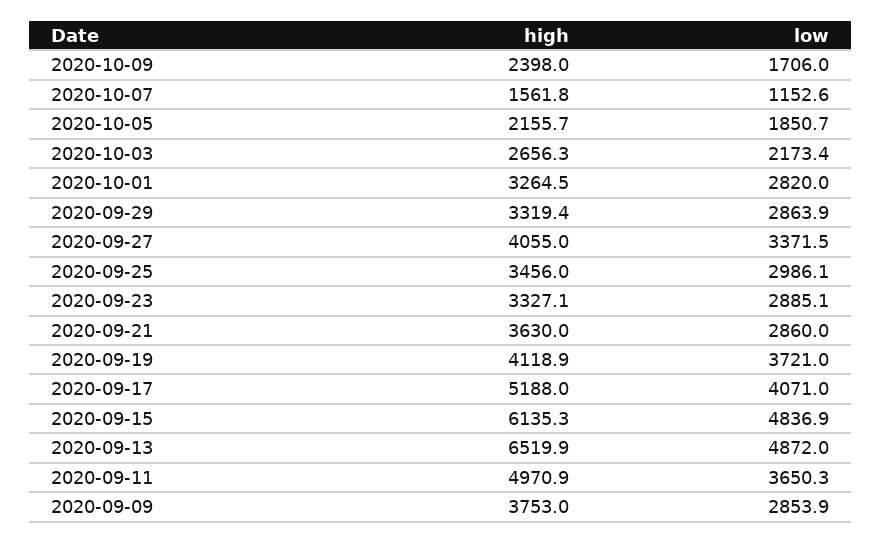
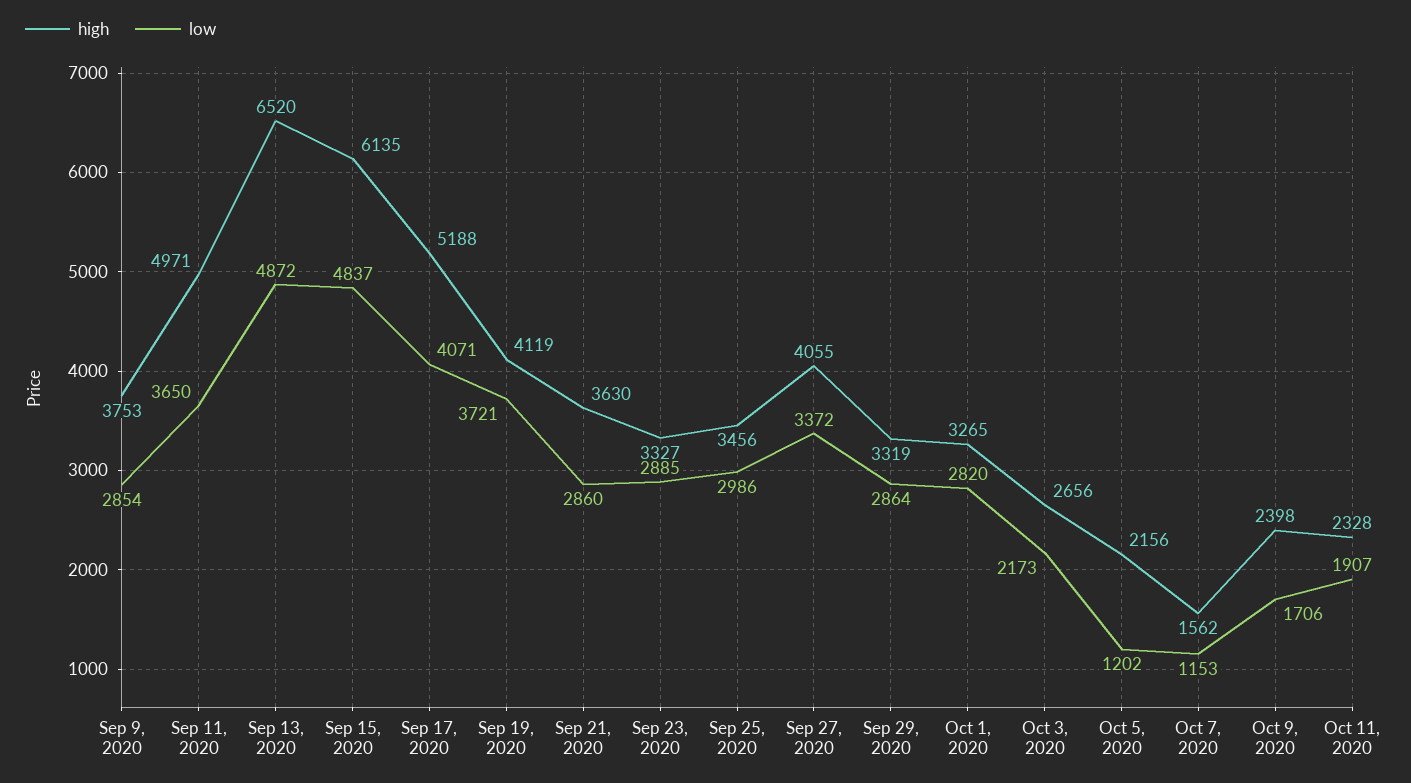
low, 2020-10-05: 1850.7 -> 1202
high, Oct 11, 2020: none -> 2328
low, Oct 11, 2020: none -> 1907

